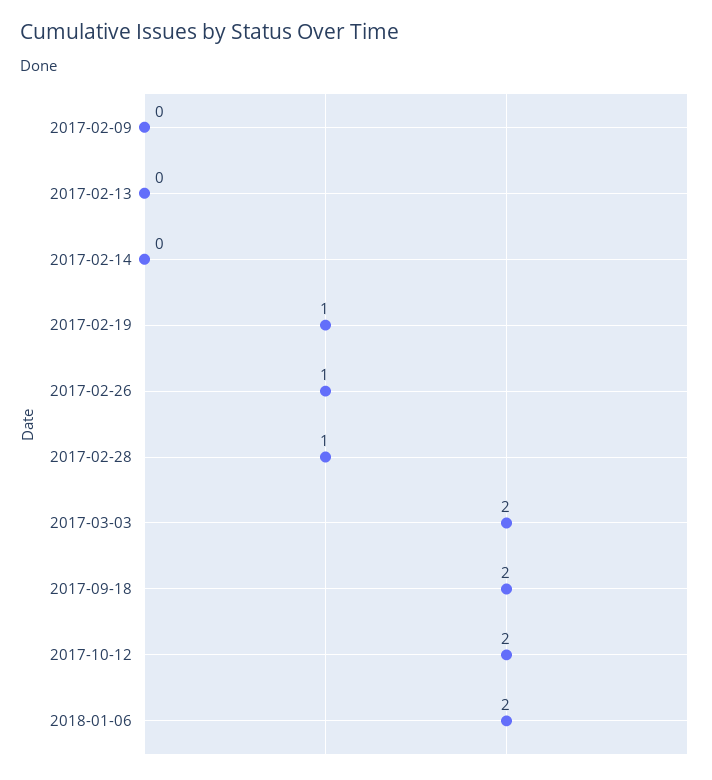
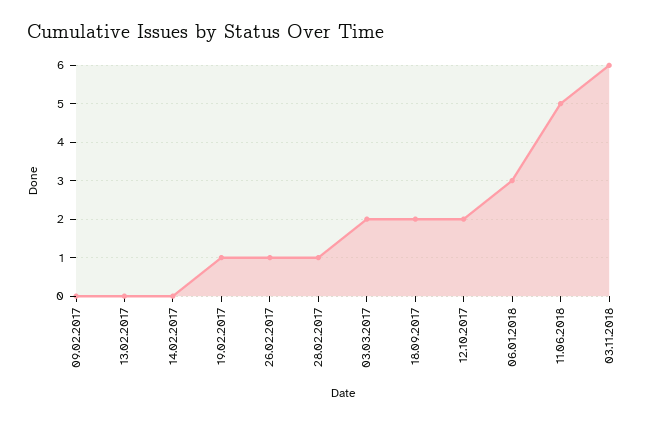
2018-01-06: 2 -> 3
11.06.2018: none -> 5
03.11.2018: none -> 6

